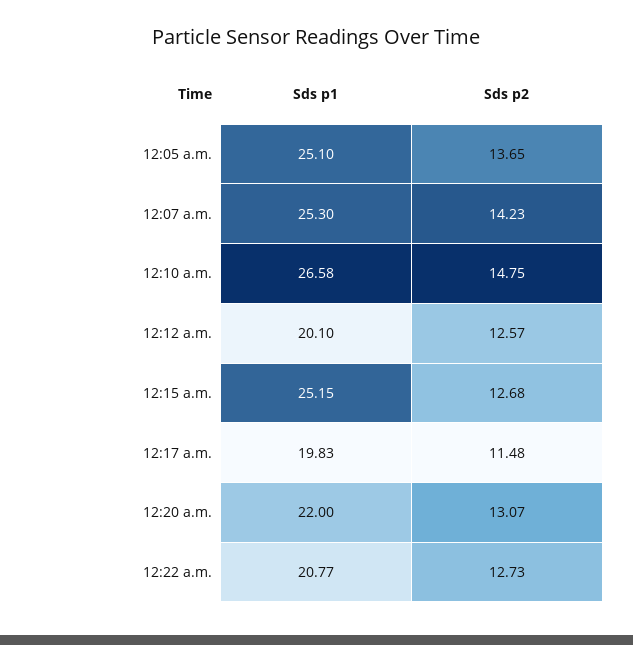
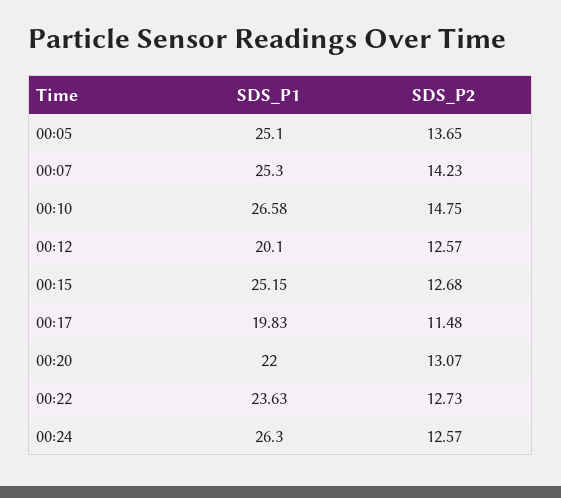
Sds p1, 12:22 a.m.: 20.77 -> 23.63
Sds p1, 00:24: none -> 26.3
Sds p2, 00:24: none -> 12.57

